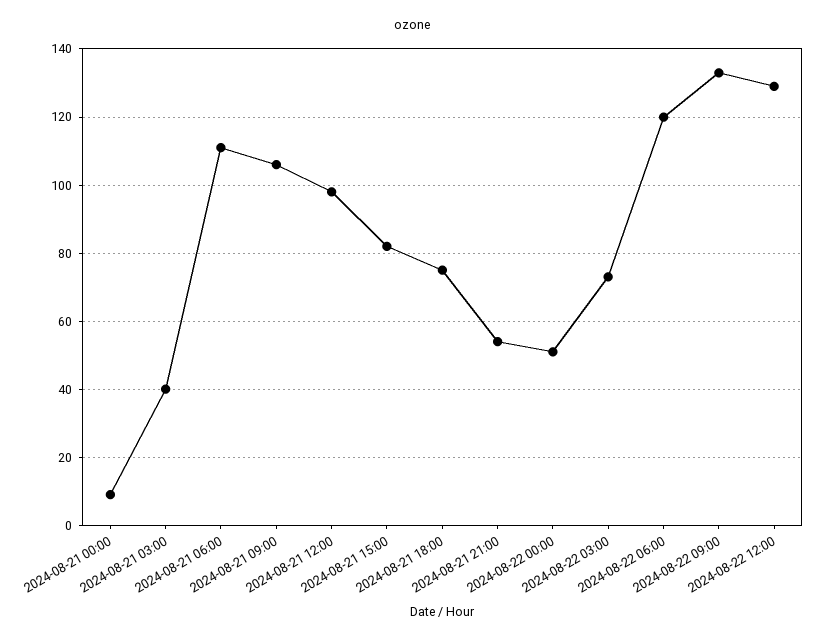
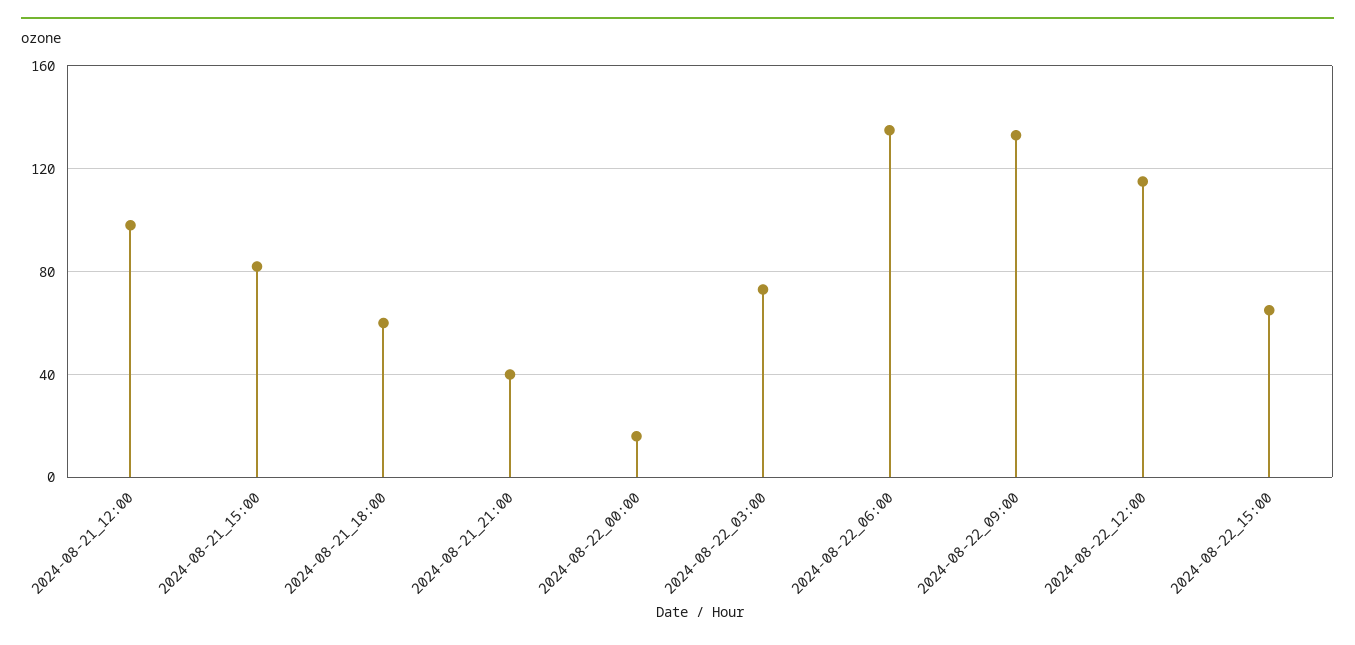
2024-08-21 00:00: 10 -> none
2024-08-21 03:00: 40 -> none
2024-08-21 06:00: 110 -> none
2024-08-21 09:00: 105 -> none
2024-08-21 18:00: 75 -> 60
2024-08-21 21:00: 55 -> 40
2024-08-22 00:00: 50 -> 15
2024-08-22 06:00: 120 -> 135
2024-08-22 12:00: 130 -> 115
2024-08-22_15:00: none -> 65

